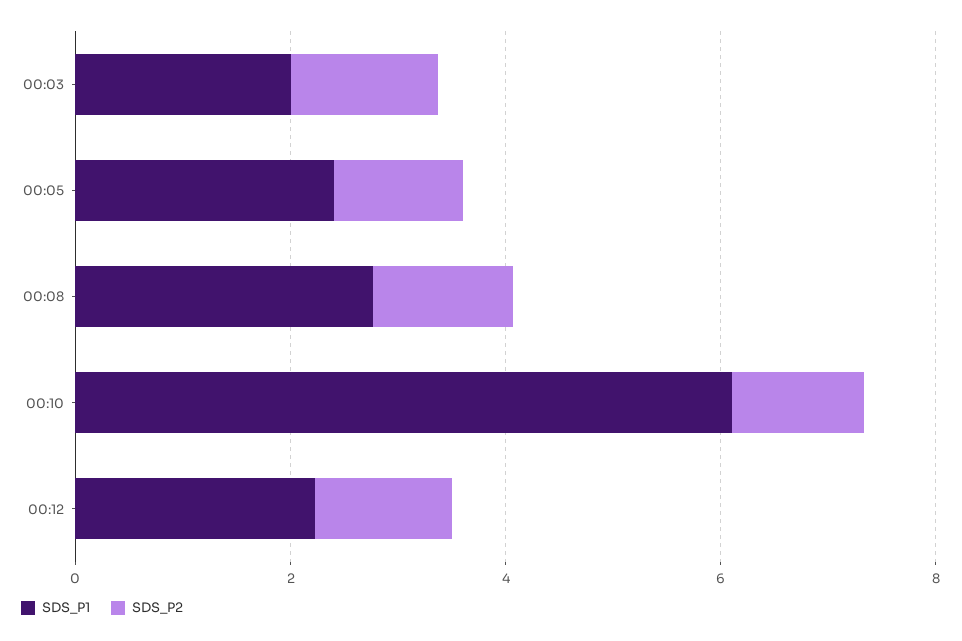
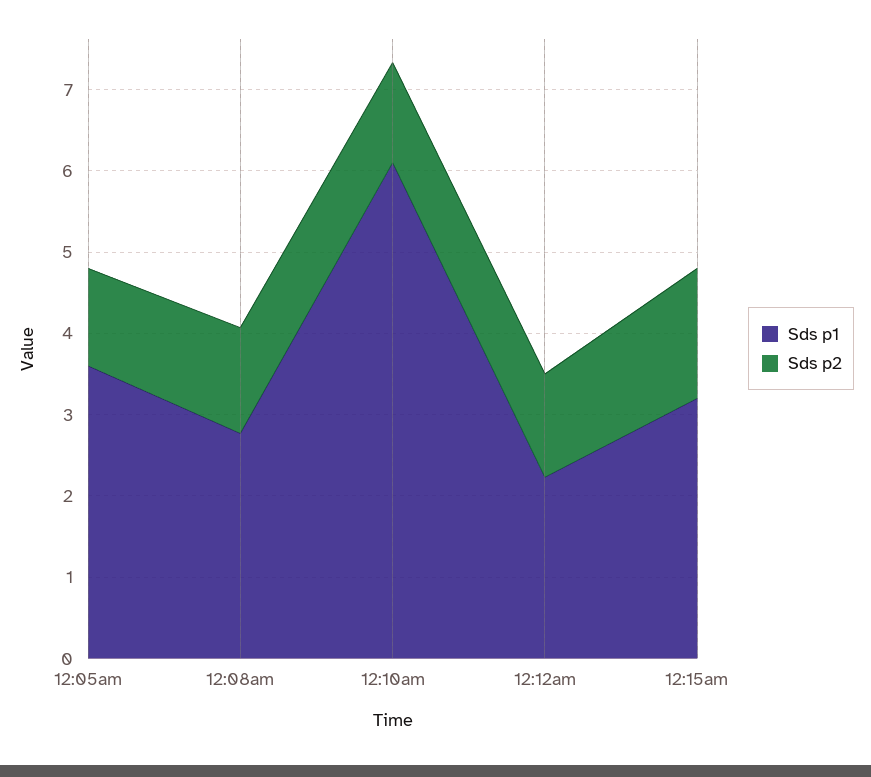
SDS_P1, 00:03: 2 -> none
SDS_P2, 00:03: 1.5 -> none
SDS_P1, 00:05: 2.5 -> 3.6
SDS_P1, 12:15am: none -> 3.2
SDS_P2, 12:15am: none -> 1.6

